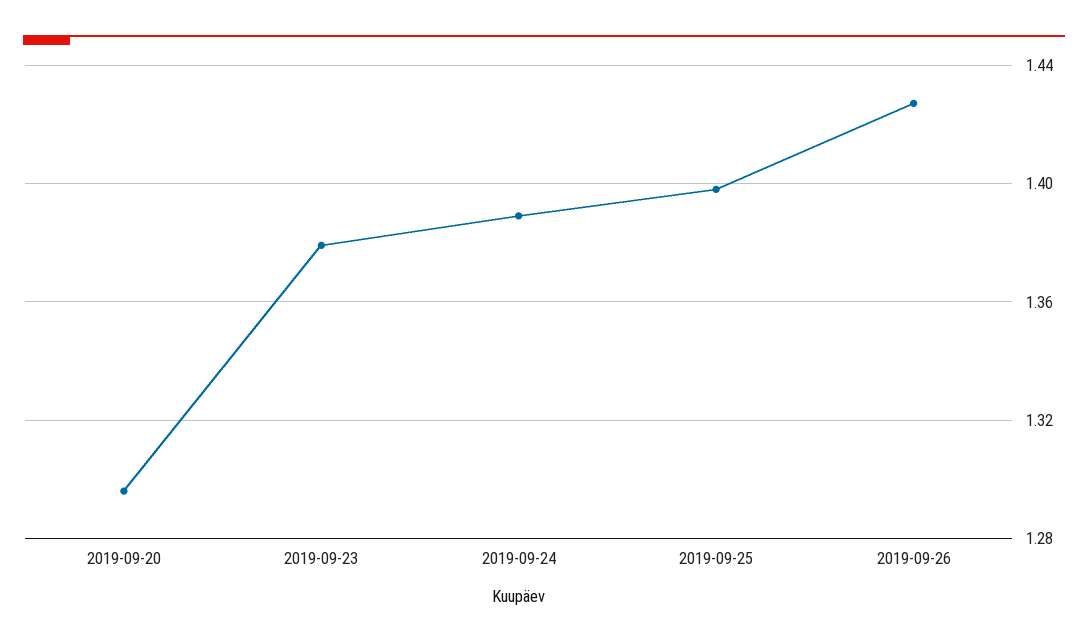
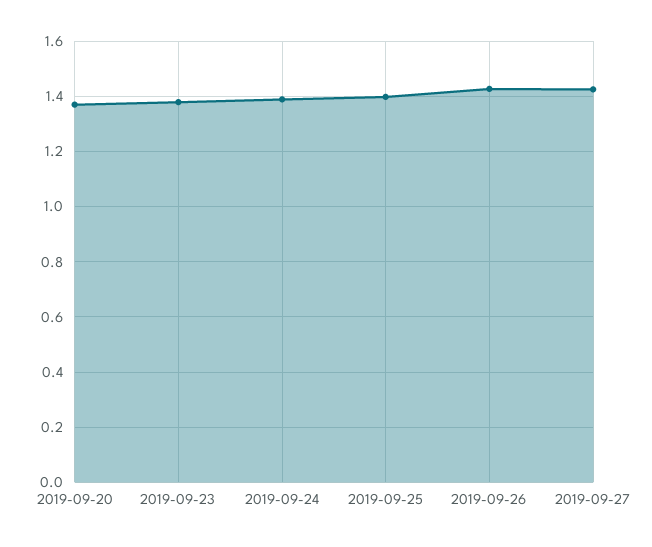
2019-09-20: 1.295 -> 1.375
2019-09-27: none -> 1.425

